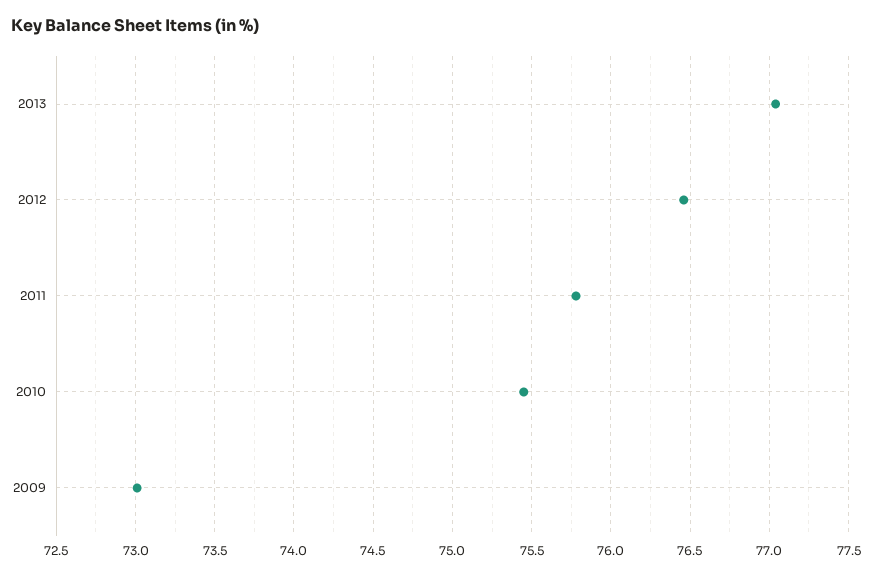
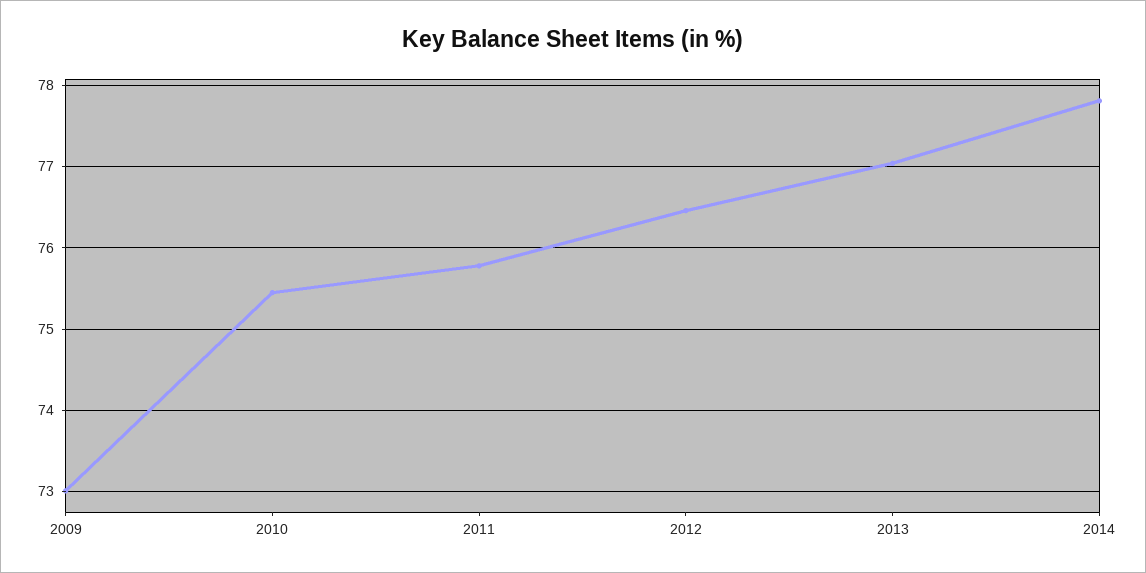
2014: none -> 77.8

